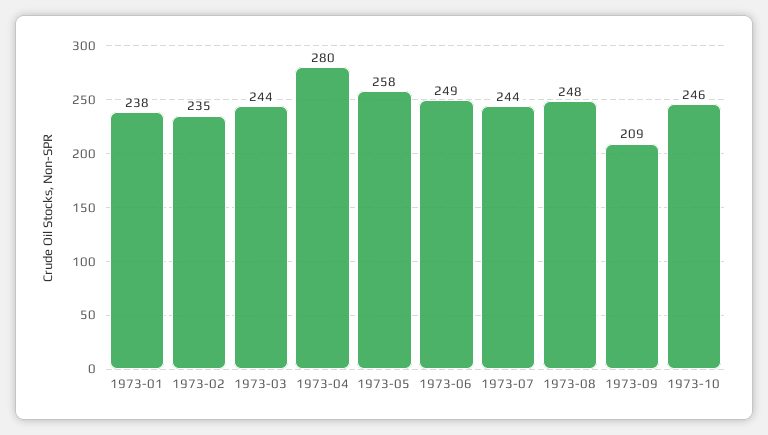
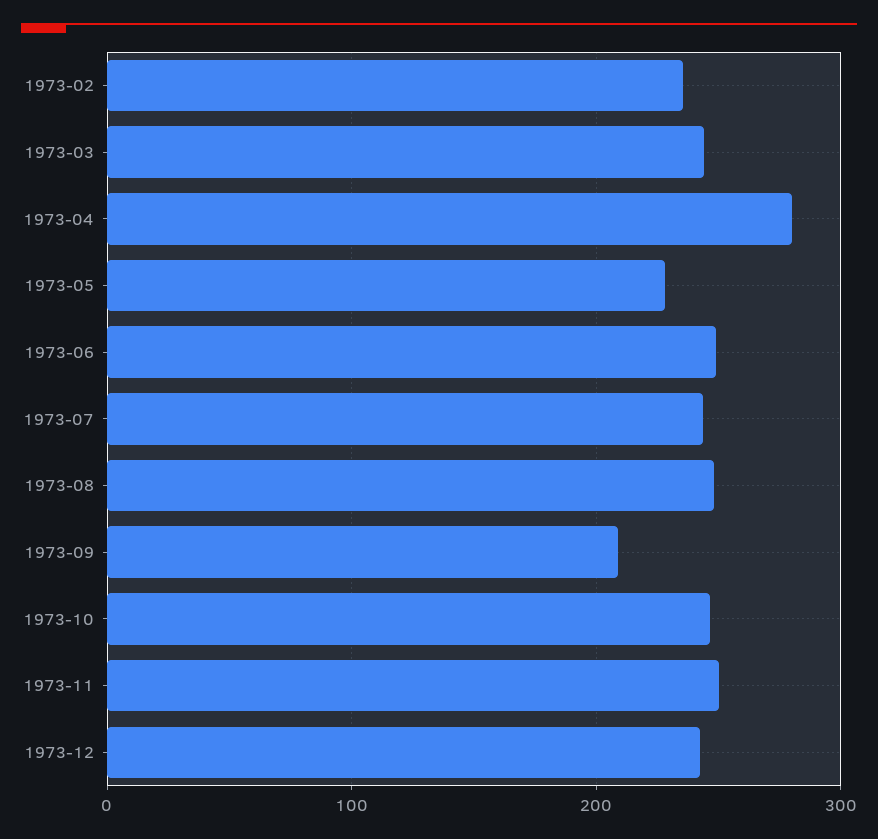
1973-01: 238 -> none
1973-05: 258 -> 230
1973-11: none -> 250
1973-12: none -> 240

